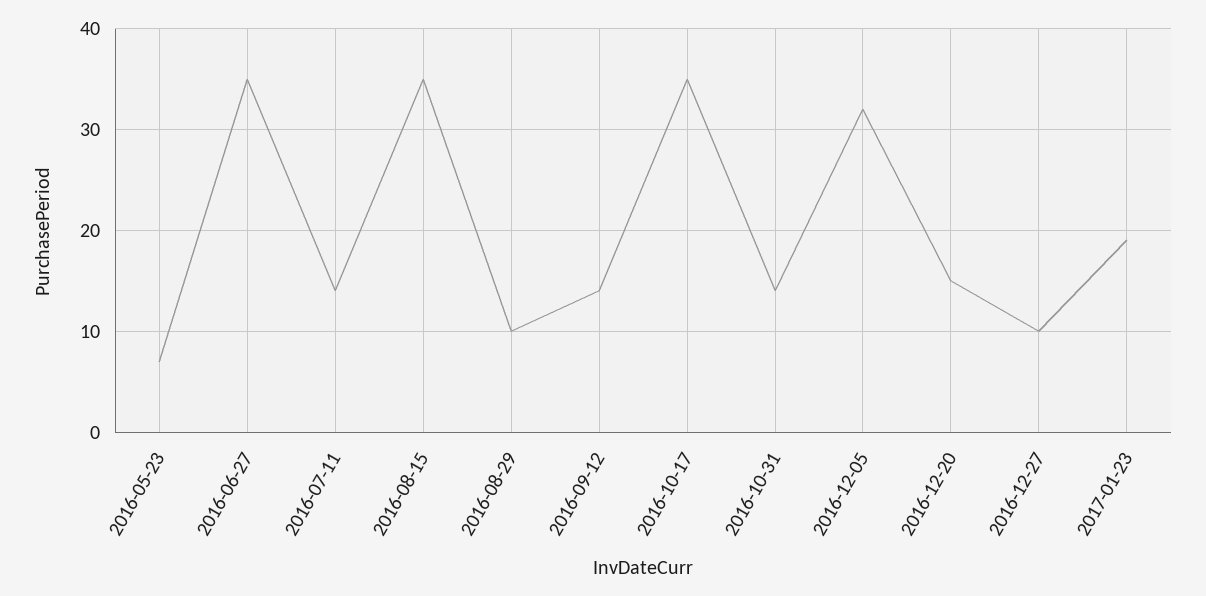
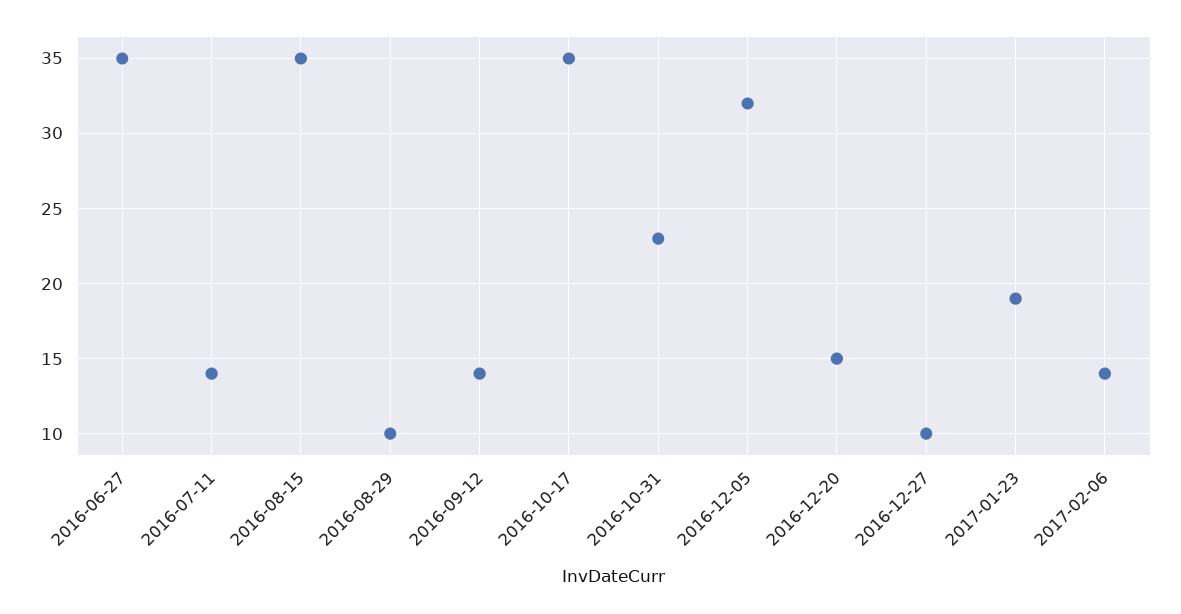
2016-05-23: 7 -> none
2016-10-31: 14 -> 23
2017-02-06: none -> 14

